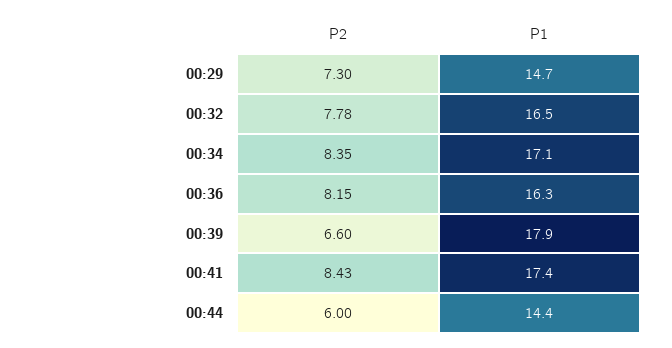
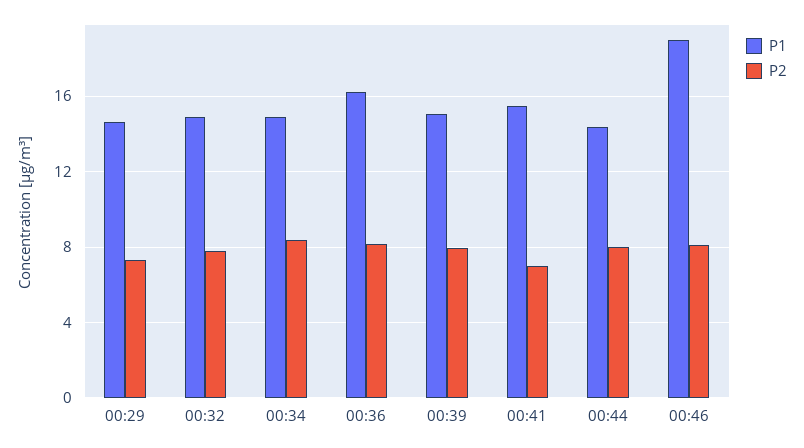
P1, 00:32: 16.5 -> 15
P1, 00:34: 17.1 -> 15
P2, 00:39: 6.6 -> 8
P1, 00:39: 17.9 -> 15
P2, 00:41: 8.43 -> 7
P1, 00:41: 17.4 -> 15.5
P2, 00:44: 6 -> 8
P1, 00:46: none -> 19
P2, 00:46: none -> 8

